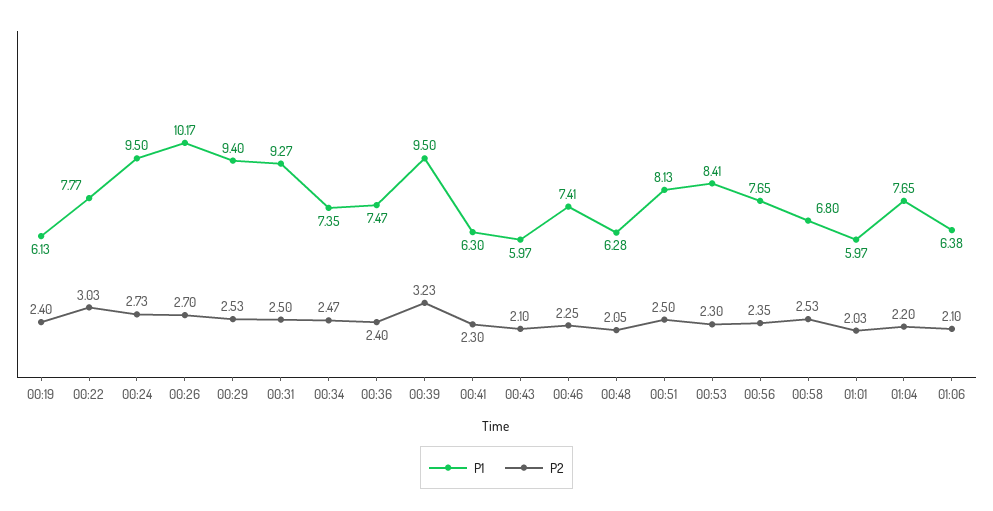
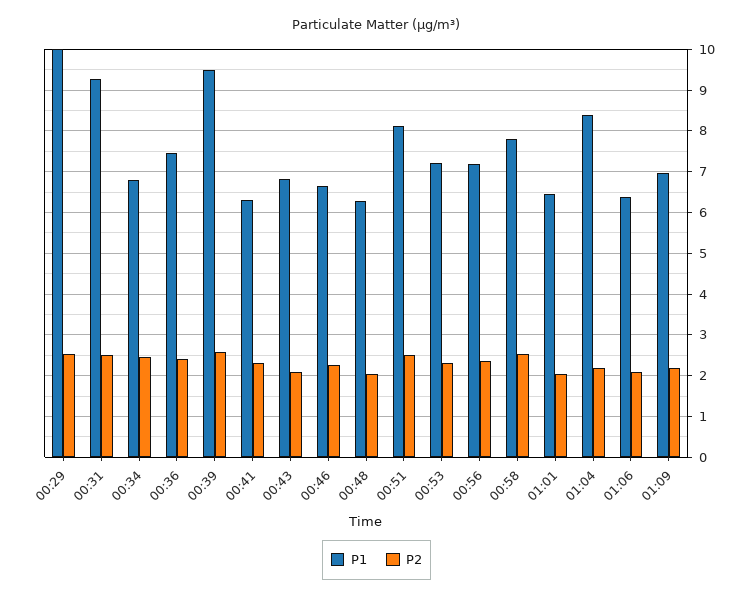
P1, 00:19: 6.13 -> none
P2, 00:19: 2.4 -> none
P1, 00:22: 7.77 -> none
P2, 00:22: 3.03 -> none
P1, 00:24: 9.5 -> none
P2, 00:24: 2.73 -> none
P1, 00:26: 10.17 -> none
P2, 00:26: 2.7 -> none
P1, 00:29: 9.4 -> 10
P1, 00:34: 7.35 -> 6.8
P2, 00:39: 3.23 -> 2.6
P1, 00:43: 5.97 -> 6.8
P1, 00:46: 7.41 -> 6.6
P1, 00:53: 8.41 -> 7.2
P1, 00:56: 7.65 -> 7.2
P1, 00:58: 6.8 -> 7.8
P1, 01:01: 5.97 -> 6.4
P1, 01:04: 7.65 -> 8.4
P1, 01:09: none -> 7
P2, 01:09: none -> 2.2

